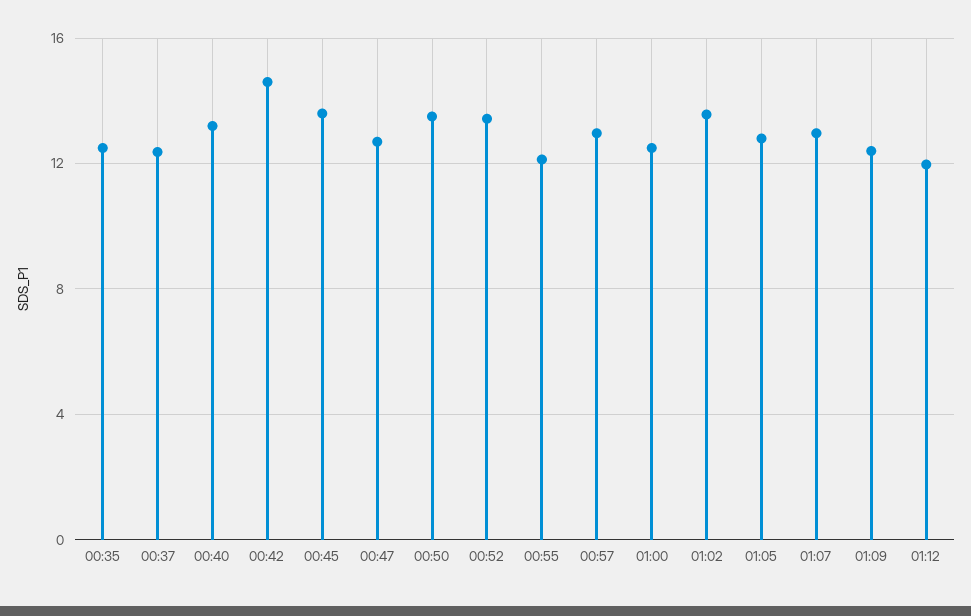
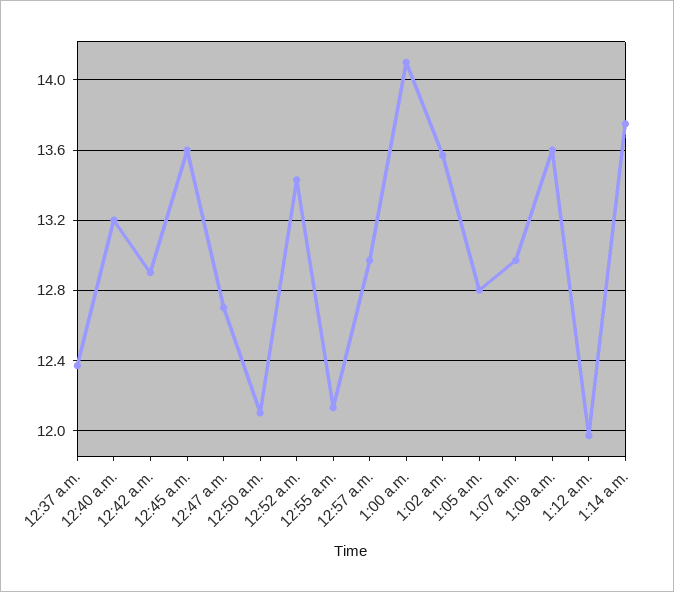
00:35: 12.5 -> none
00:42: 14.5 -> 12.9
00:50: 13.5 -> 12.1
01:00: 12.5 -> 14.1
01:09: 12.5 -> 13.6
1:14 a.m.: none -> 13.75

